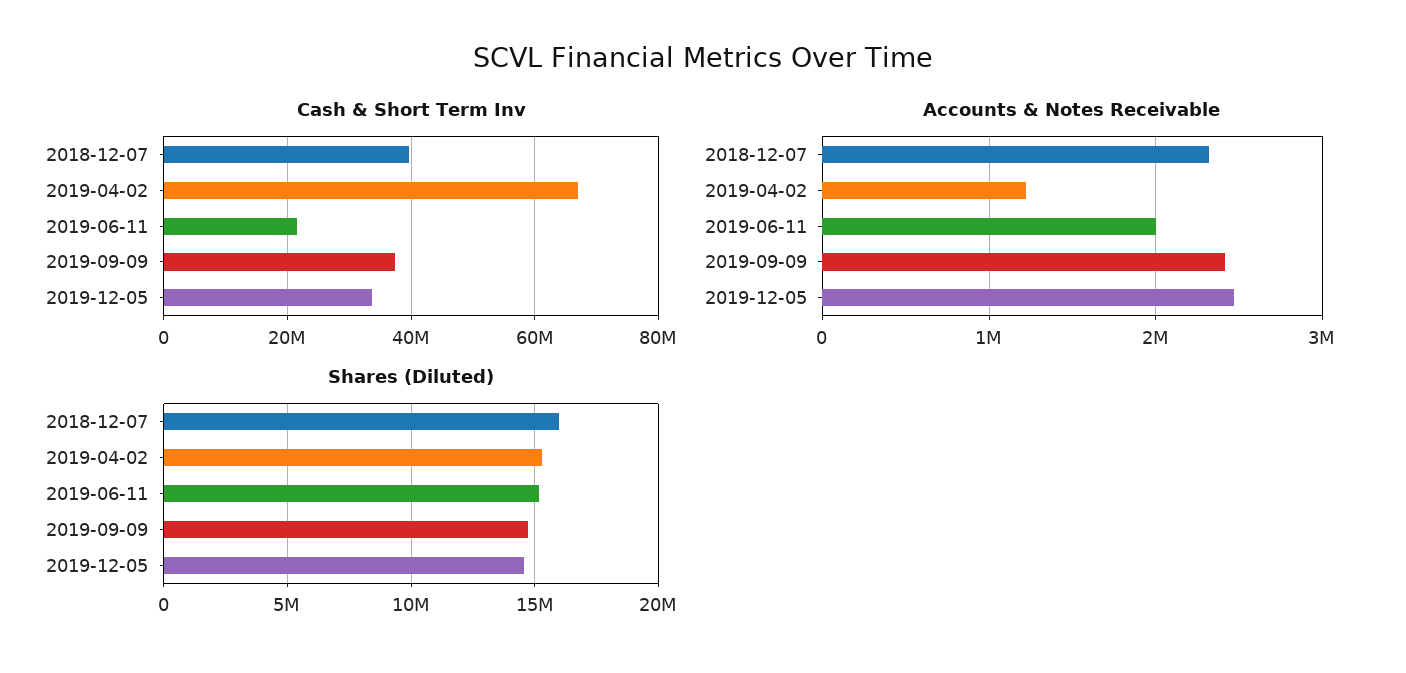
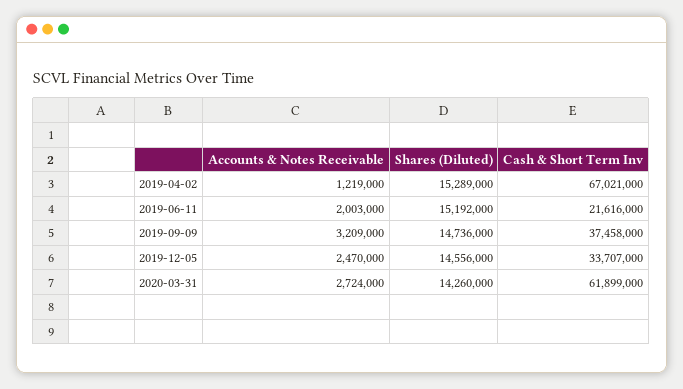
Cash & Short Term Inv, 2018-12-07: 40000000 -> none
Accounts & Notes Receivable, 2018-12-07: 2300000 -> none
Accounts & Notes Receivable, 2019-09-09: 2400000 -> 3209000
Shares (Diluted), 2018-12-07: 16000000 -> none
Accounts & Notes Receivable, 2020-03-31: none -> 2724000
Shares (Diluted), 2020-03-31: none -> 14260000
Cash & Short Term Inv, 2020-03-31: none -> 61899000

